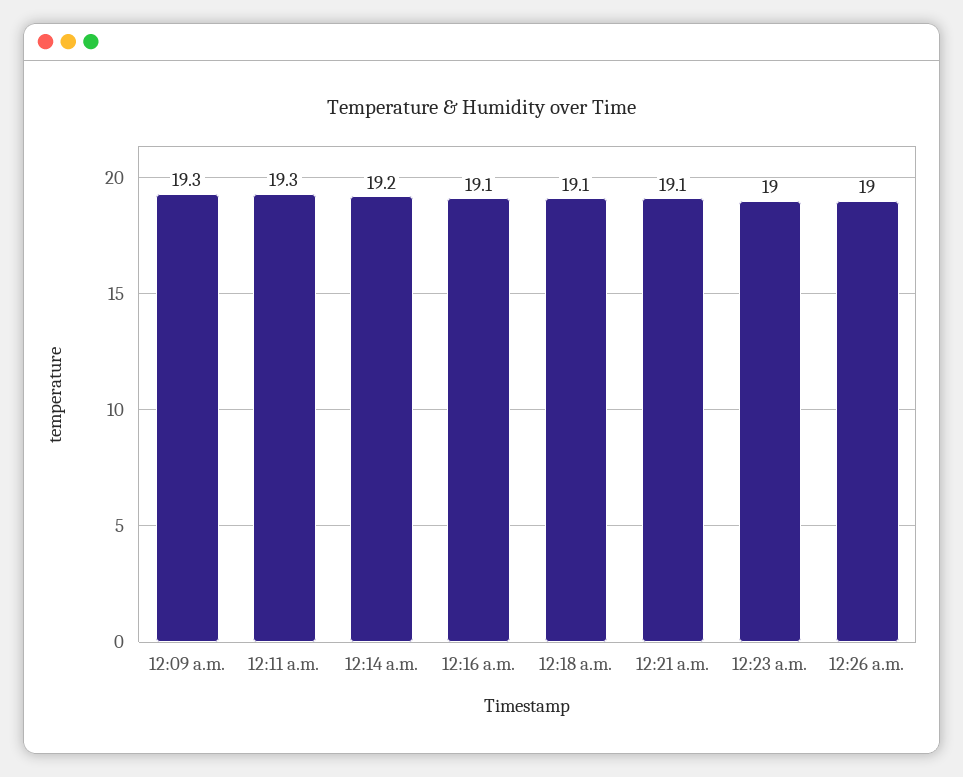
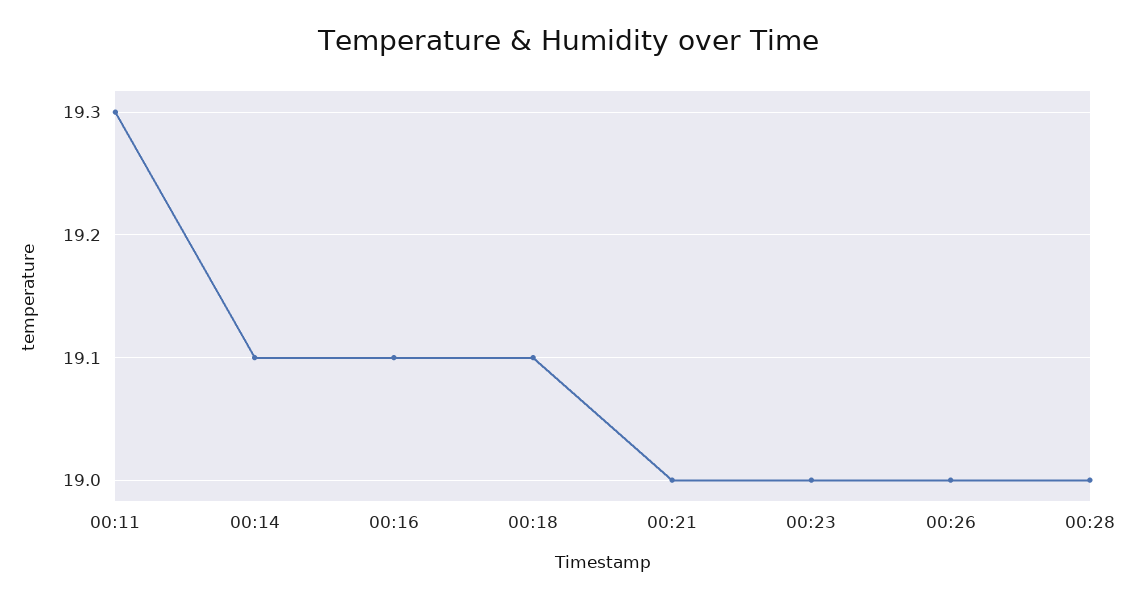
12:09 a.m.: 19.3 -> none
12:14 a.m.: 19.2 -> 19.1
12:21 a.m.: 19.1 -> 19
00:28: none -> 19

